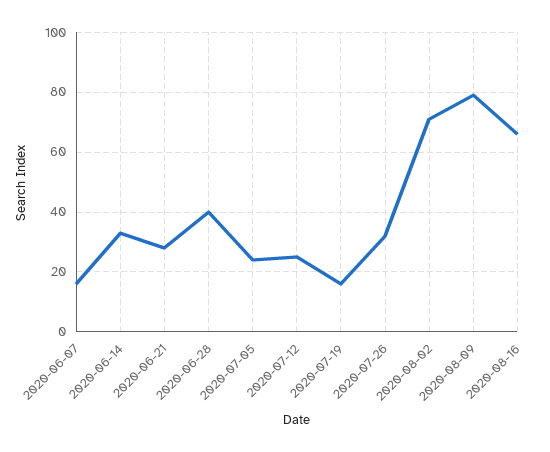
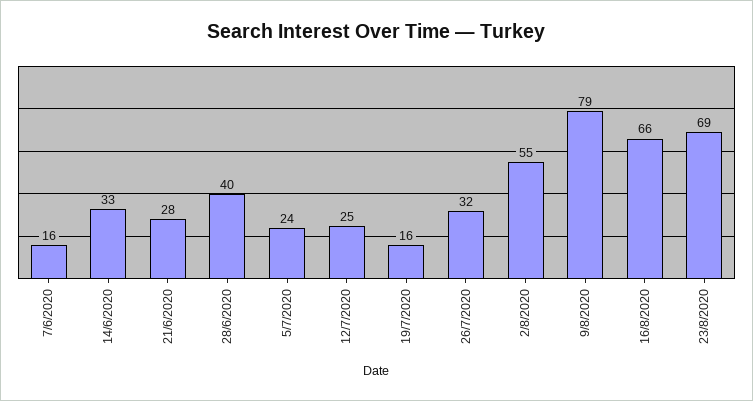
2020-08-02: 70 -> 55
23/8/2020: none -> 69

